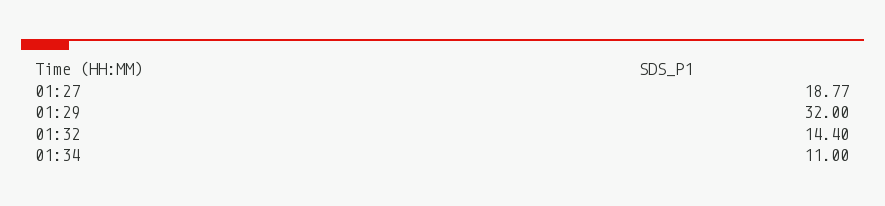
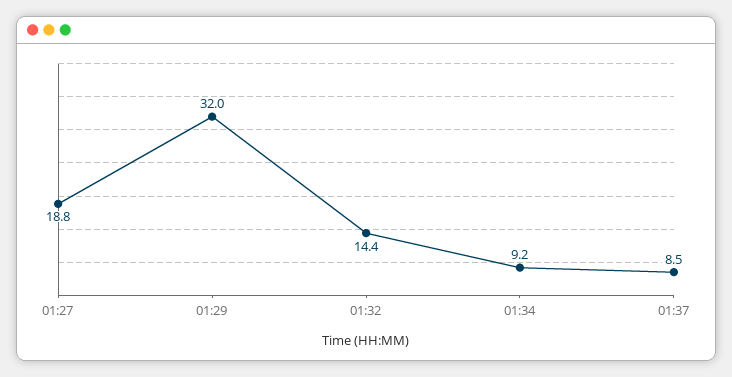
01:34: 11 -> 9.2
01:37: none -> 8.5

